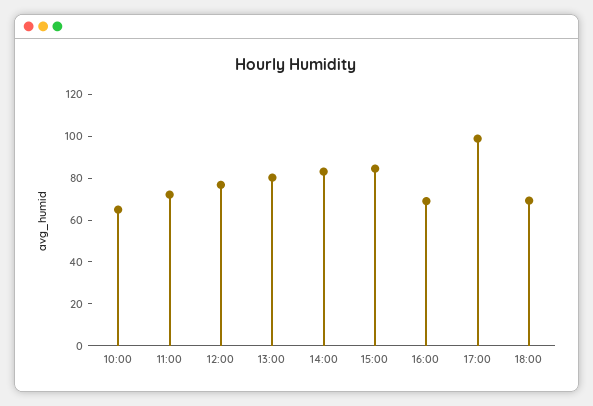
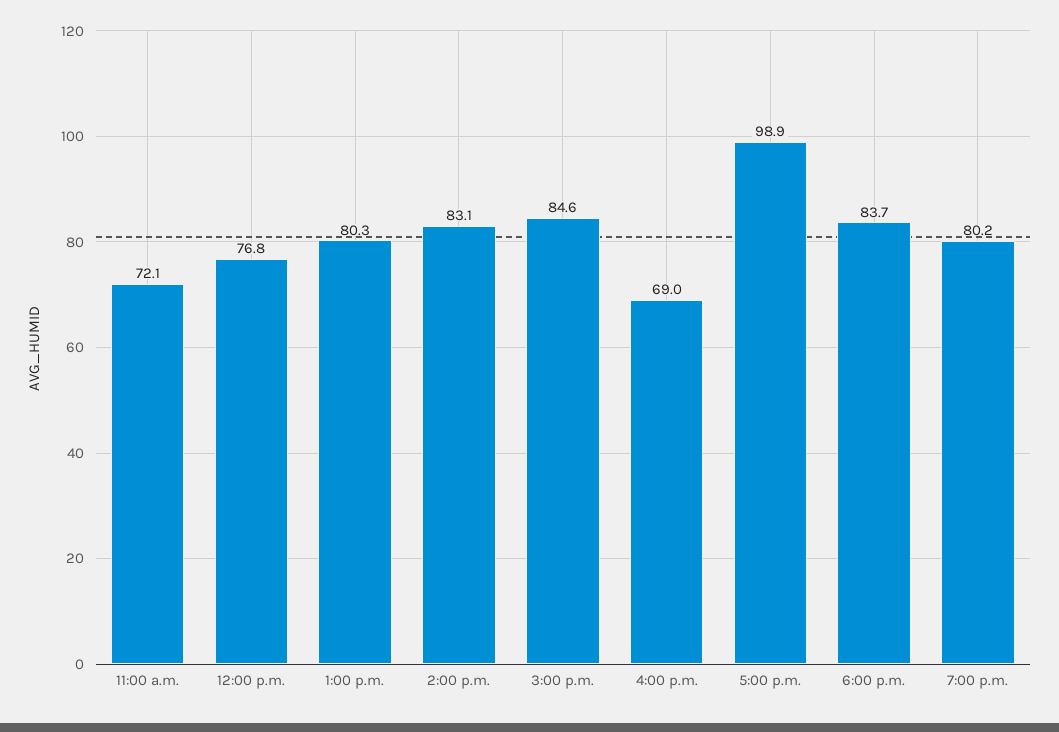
10:00: 65 -> none
18:00: 70 -> 83.7
7:00 p.m.: none -> 80.2

